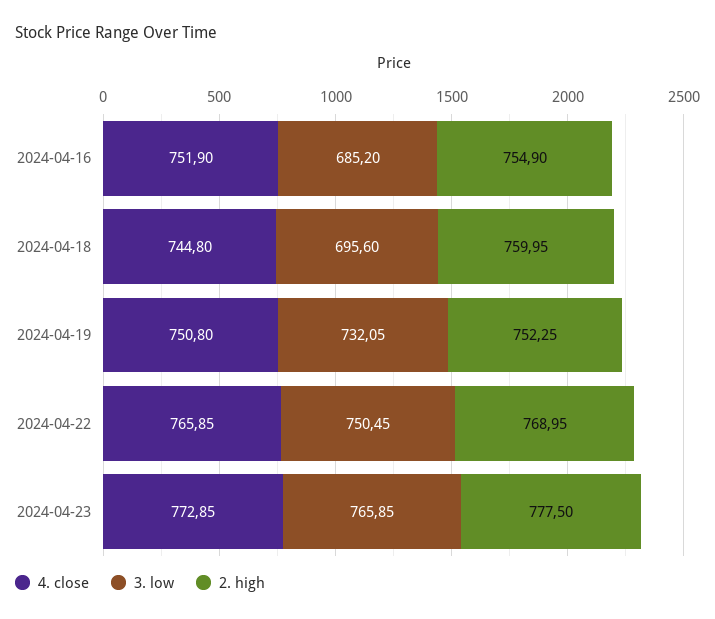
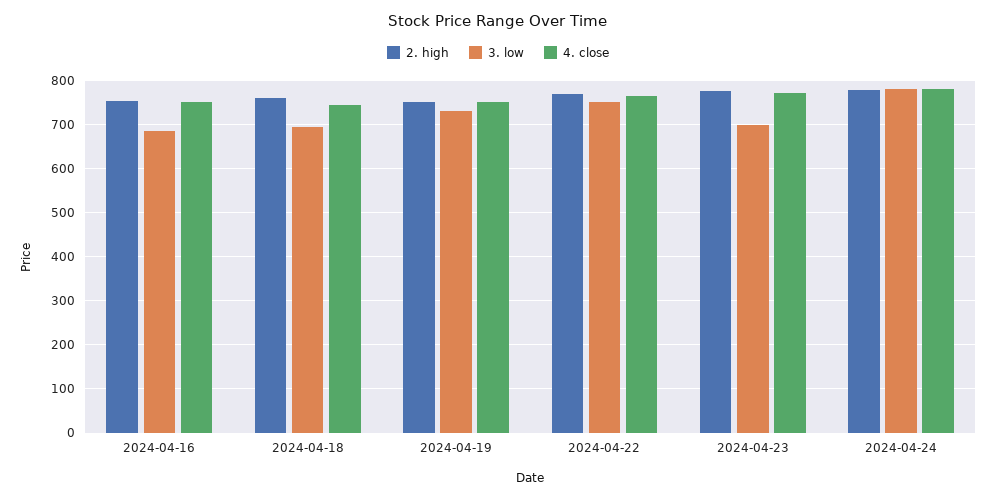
3. low, 2024-04-23: 765.85 -> 700
2. high, 2024-04-24: none -> 780
3. low, 2024-04-24: none -> 780
4. close, 2024-04-24: none -> 780

